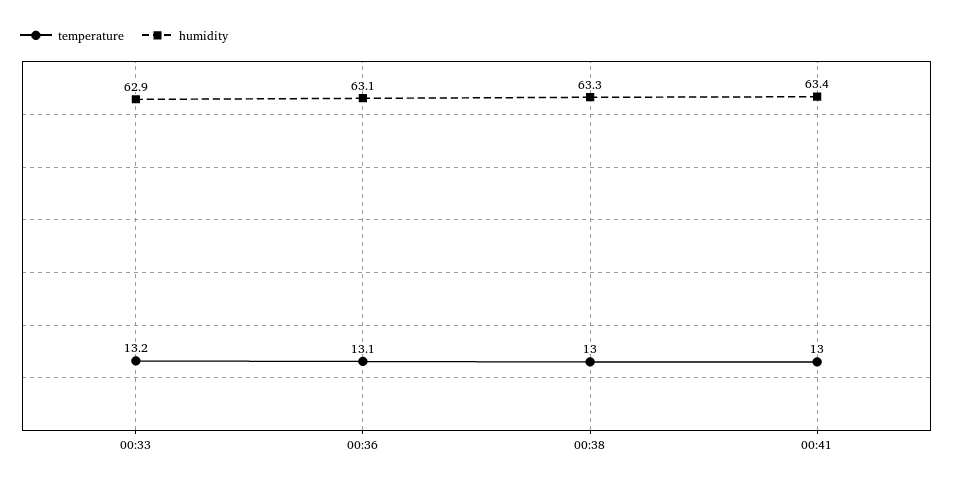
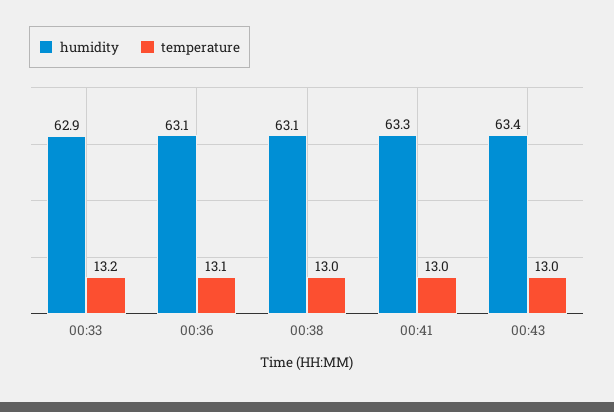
humidity, 00:38: 63.3 -> 63.1
humidity, 00:41: 63.4 -> 63.3
humidity, 00:43: none -> 63.4
temperature, 00:43: none -> 13

